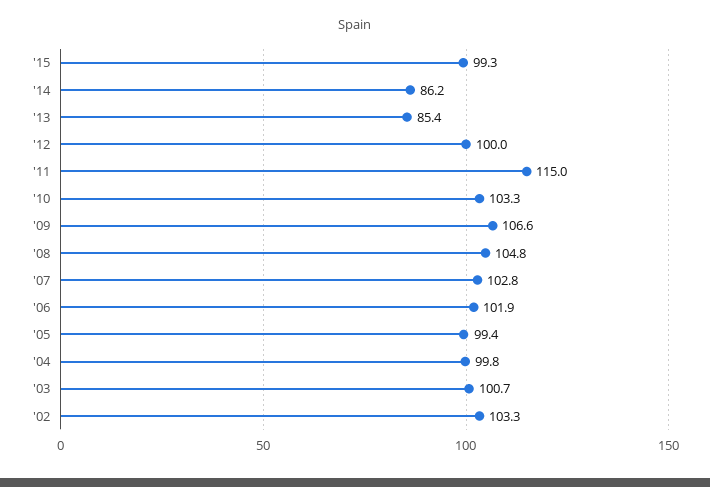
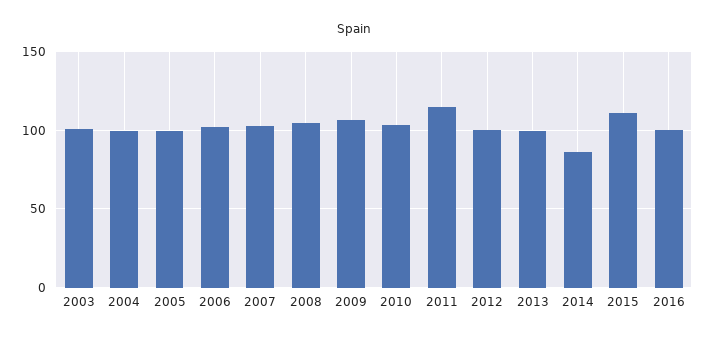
'15: 99.3 -> 110
'13: 85.4 -> 100
'02: 103.3 -> none
2016: none -> 100

